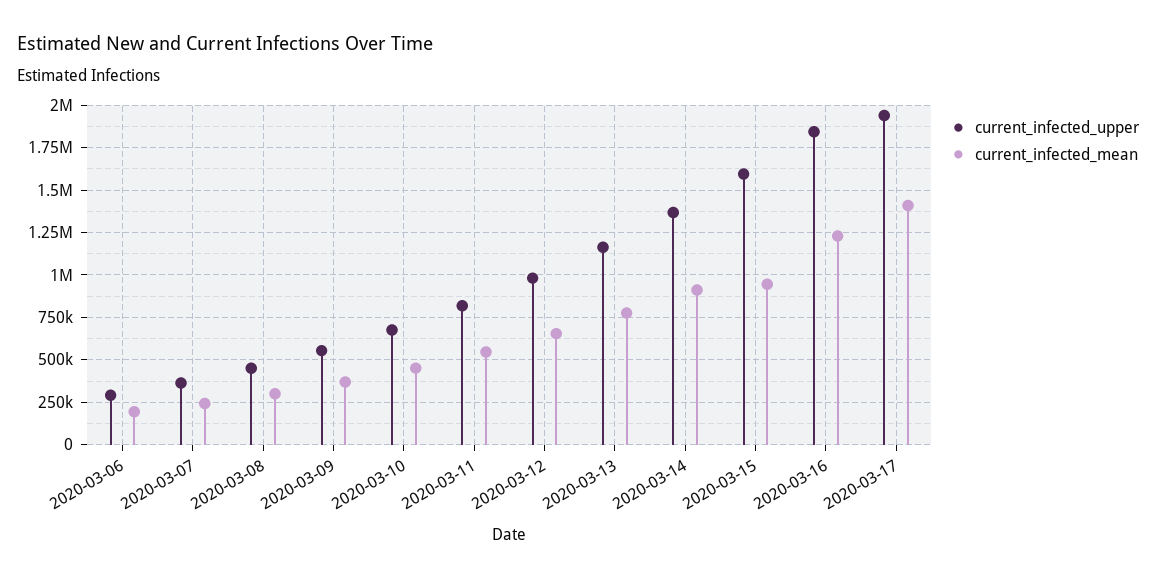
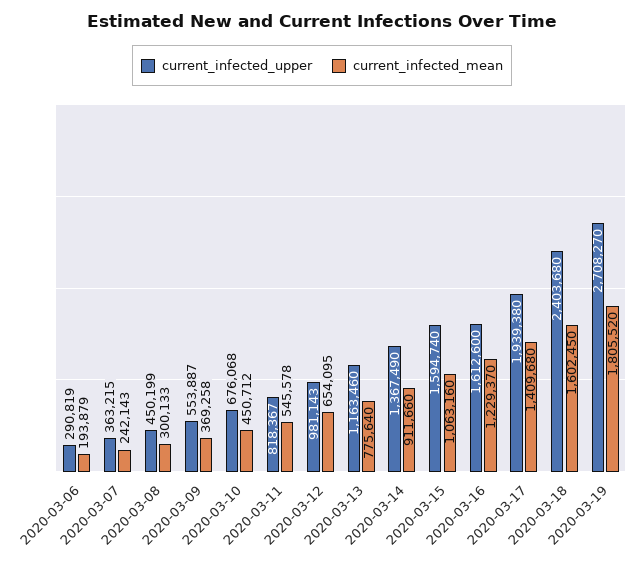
current_infected_mean, 2020-03-15: 950000 -> 1063160
current_infected_upper, 2020-03-16: 1850000 -> 1612600
current_infected_upper, 2020-03-18: none -> 2403680
current_infected_mean, 2020-03-18: none -> 1602450
current_infected_upper, 2020-03-19: none -> 2708270
current_infected_mean, 2020-03-19: none -> 1805520

